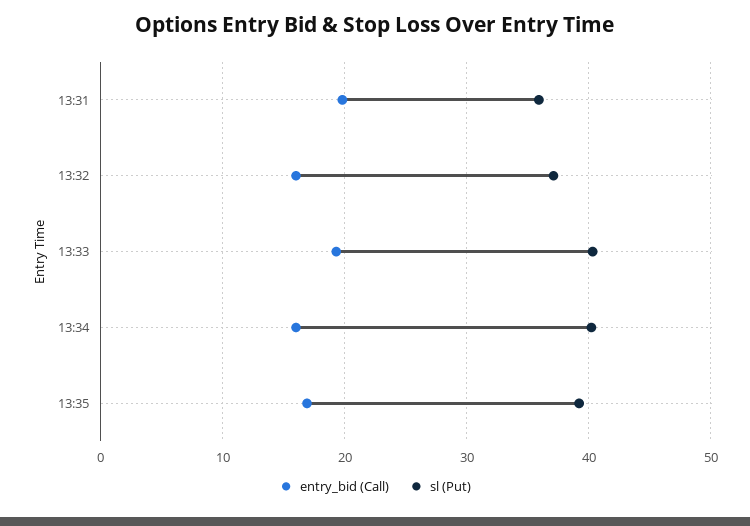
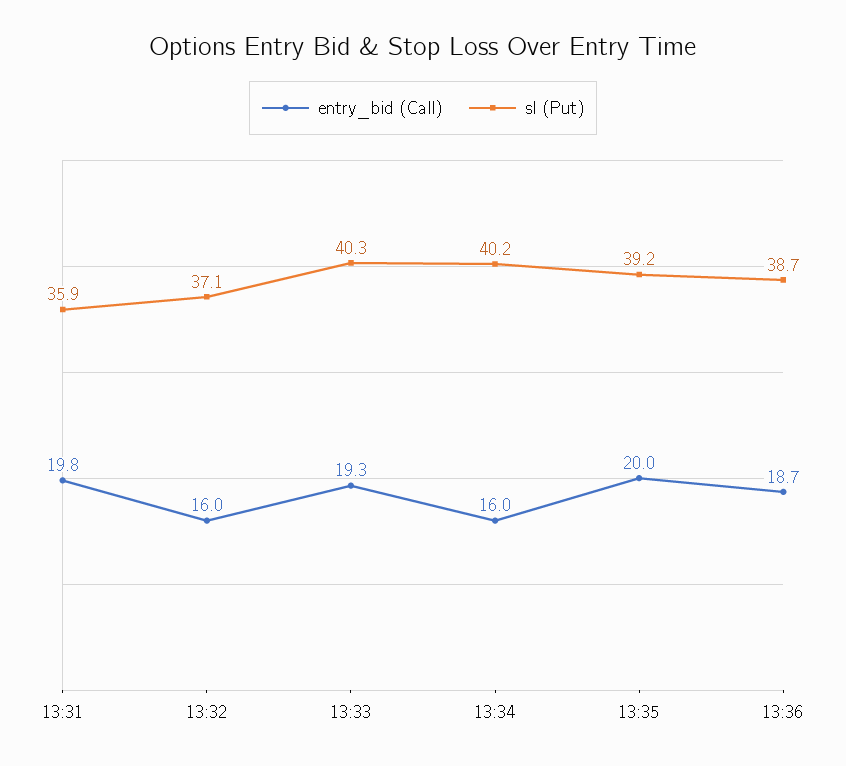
entry_bid (Call), 13:35: 17 -> 20
entry_bid (Call), 13:36: none -> 18.7
sl (Put), 13:36: none -> 38.7

